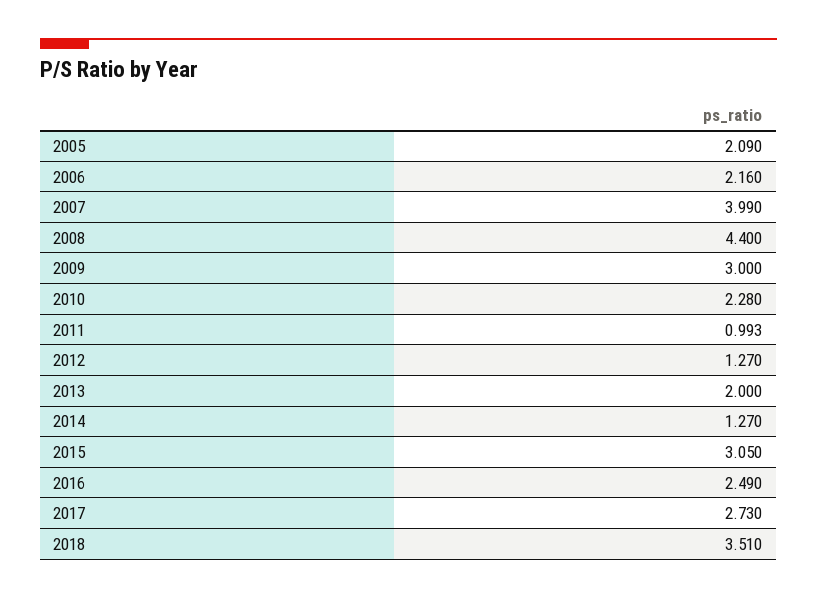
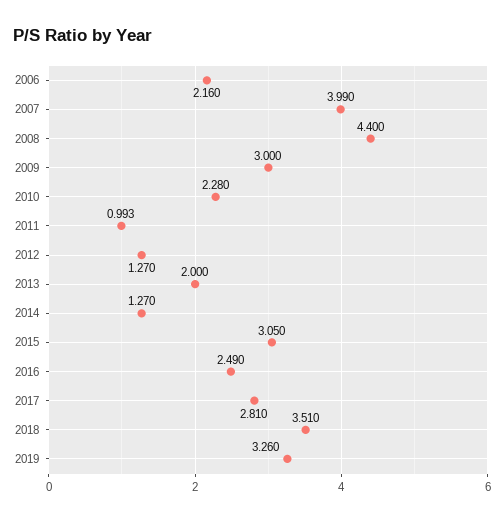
2005: 2.09 -> none
2017: 2.73 -> 2.81
2019: none -> 3.26

